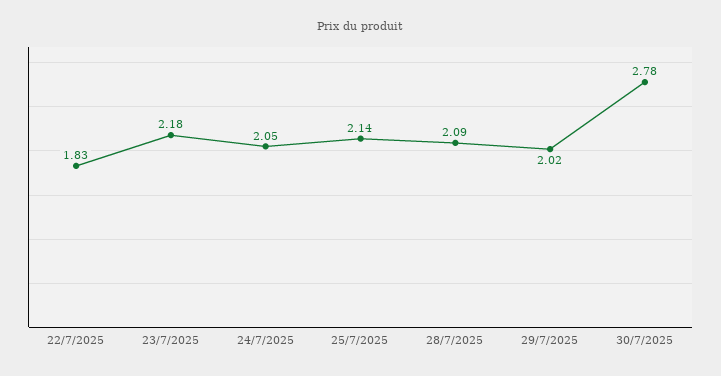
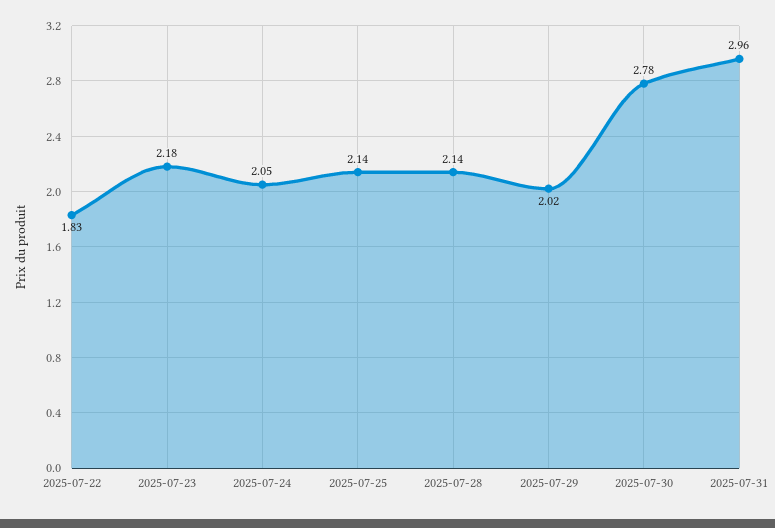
28/7/2025: 2.09 -> 2.14
2025-07-31: none -> 2.96

